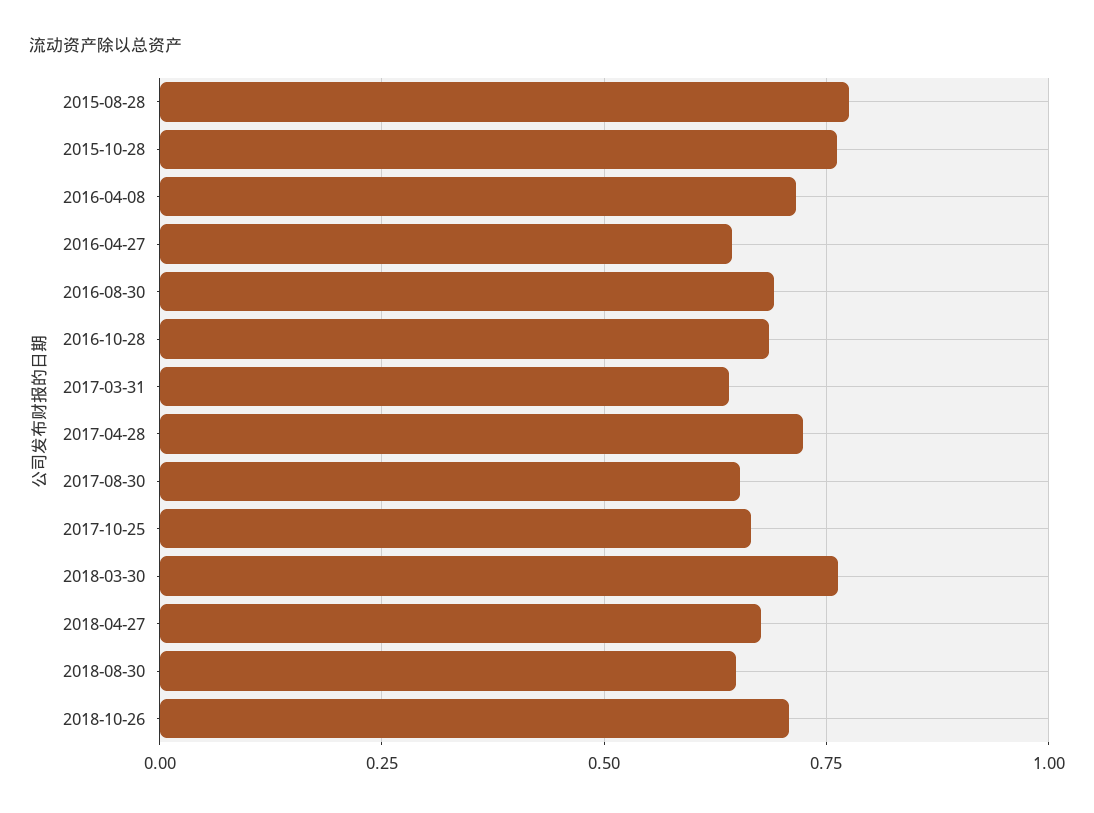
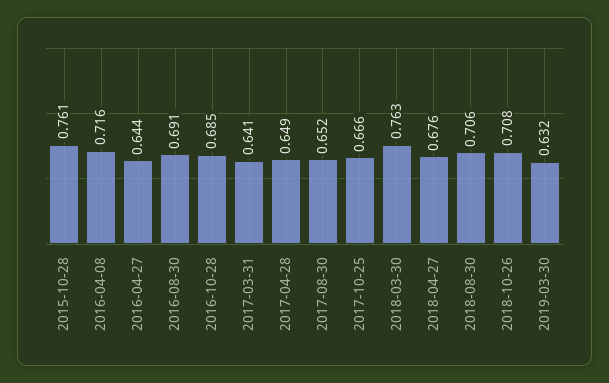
2015-08-28: 0.775 -> none
2017-04-28: 0.725 -> 0.649
2018-08-30: 0.65 -> 0.706
2019-03-30: none -> 0.632

